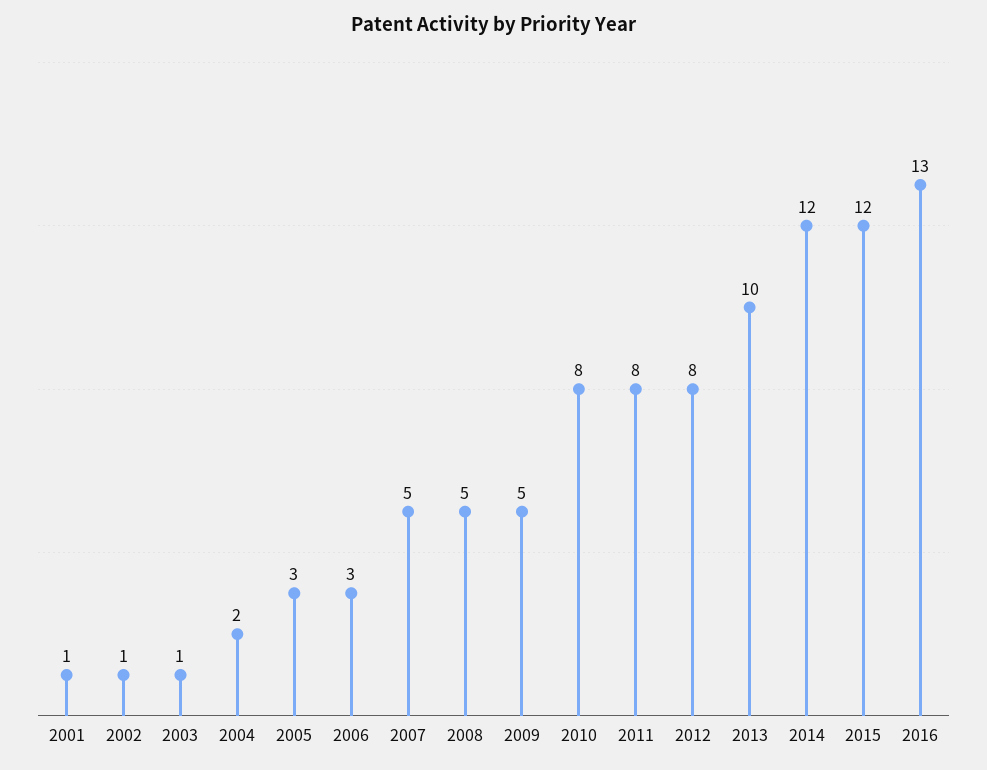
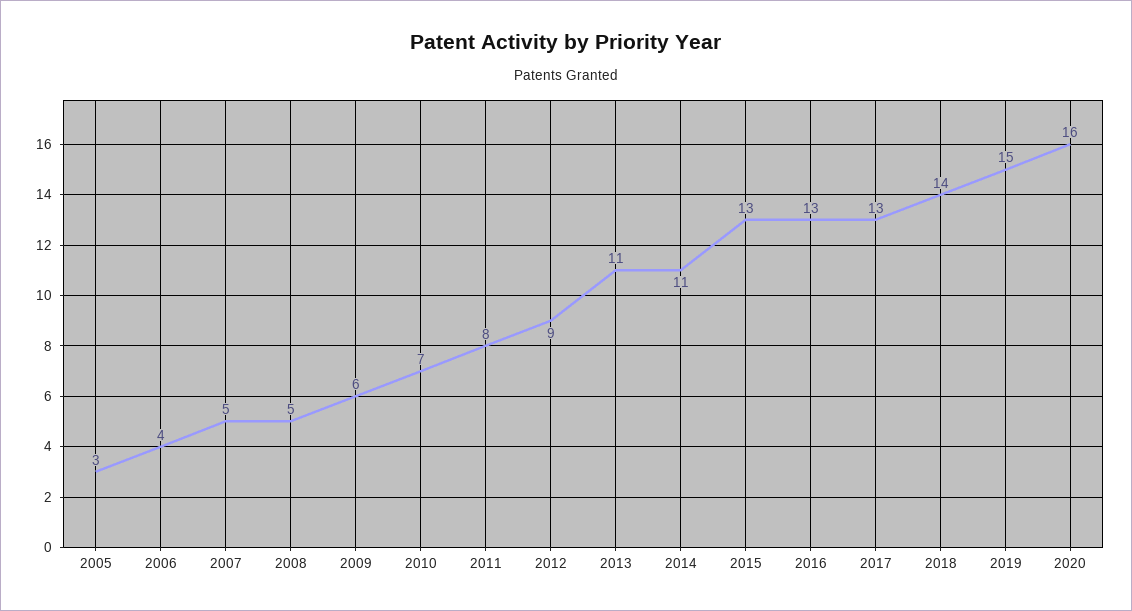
2001: 1 -> none
2002: 1 -> none
2003: 1 -> none
2004: 2 -> none
2006: 3 -> 4
2009: 5 -> 6
2010: 8 -> 7
2012: 8 -> 9
2013: 10 -> 11
2014: 12 -> 11
2015: 12 -> 13
2017: none -> 13
2018: none -> 14
2019: none -> 15
2020: none -> 16

